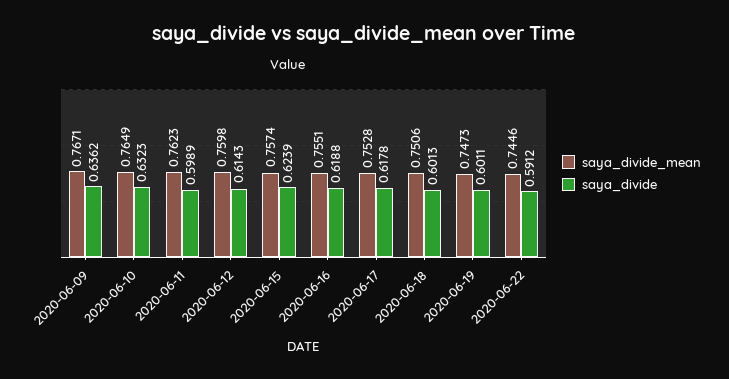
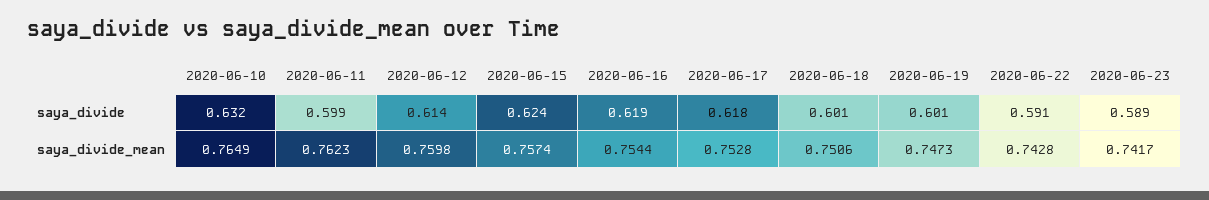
saya_divide_mean, 2020-06-09: 0.7671 -> none
saya_divide, 2020-06-09: 0.6362 -> none
saya_divide_mean, 2020-06-16: 0.7551 -> 0.7544
saya_divide_mean, 2020-06-22: 0.7446 -> 0.7428
saya_divide, 2020-06-23: none -> 0.589
saya_divide_mean, 2020-06-23: none -> 0.7417

